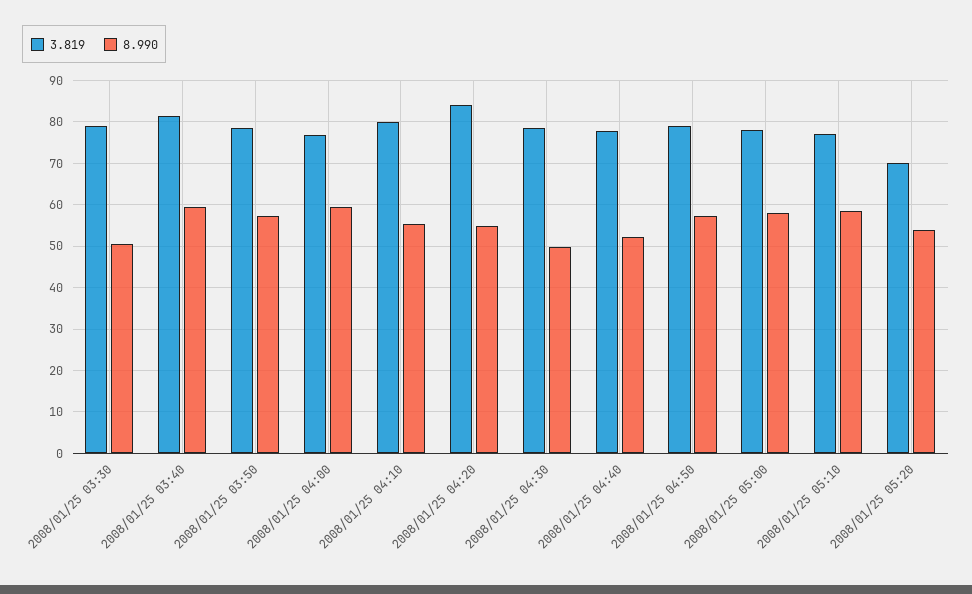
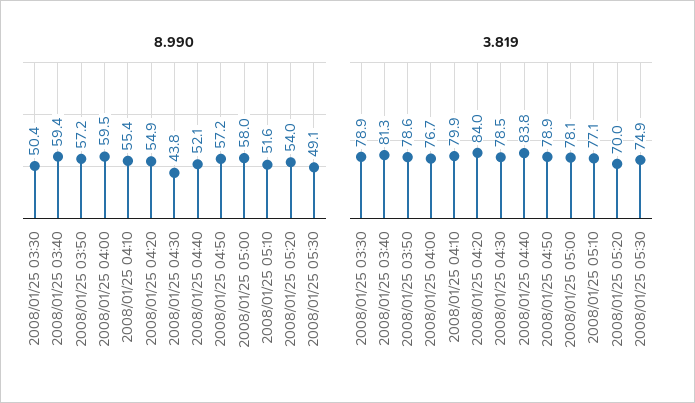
8.990, 2008/01/25 04:30: 50 -> 43.8
3.819, 2008/01/25 04:40: 78 -> 83.8
8.990, 2008/01/25 05:10: 58 -> 51.6
8.990, 2008/01/25 05:30: none -> 49.1
3.819, 2008/01/25 05:30: none -> 74.9

